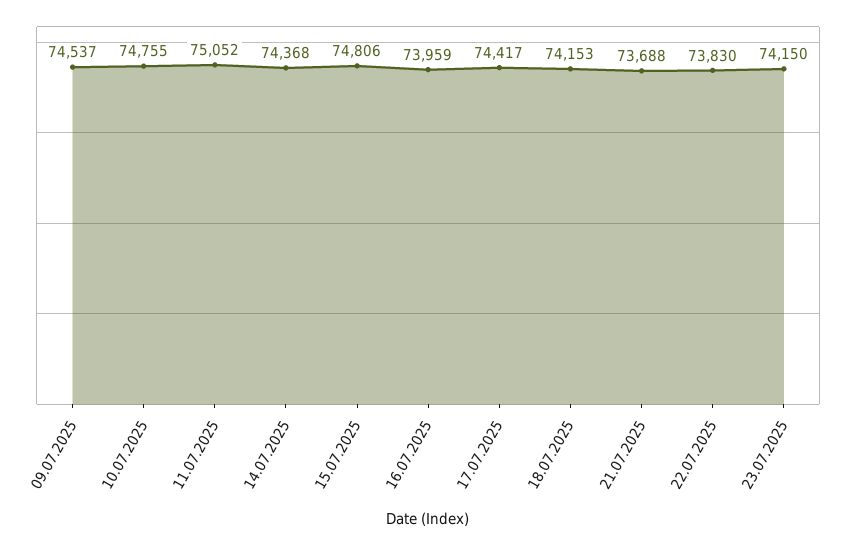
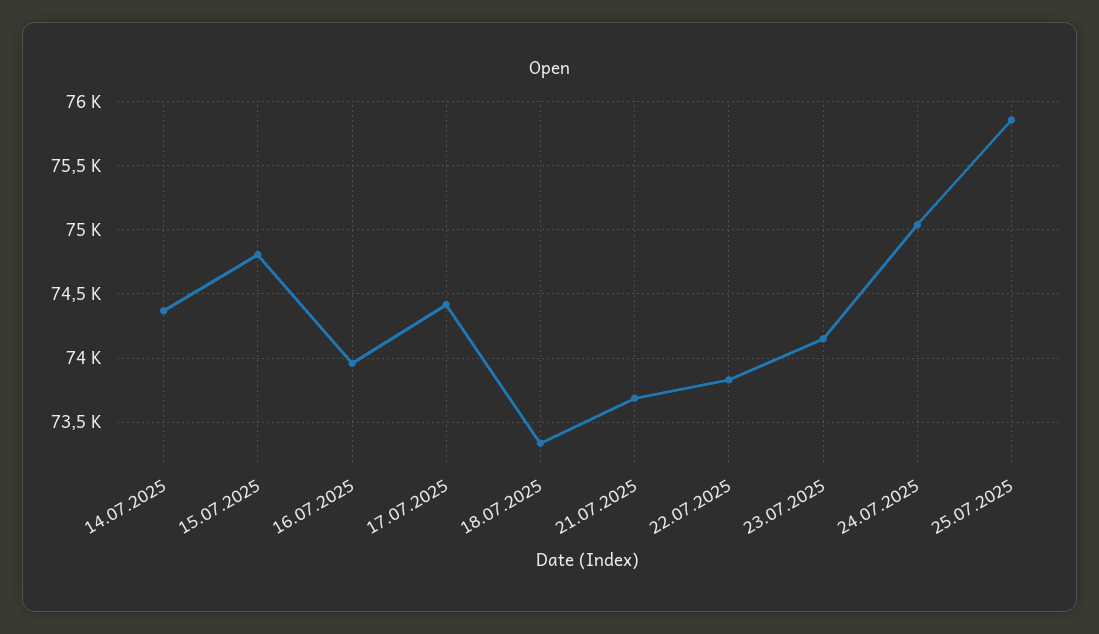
09.07.2025: 74537 -> none
10.07.2025: 74755 -> none
11.07.2025: 75052 -> none
18.07.2025: 74153 -> 73350
24.07.2025: none -> 75050
25.07.2025: none -> 75850

